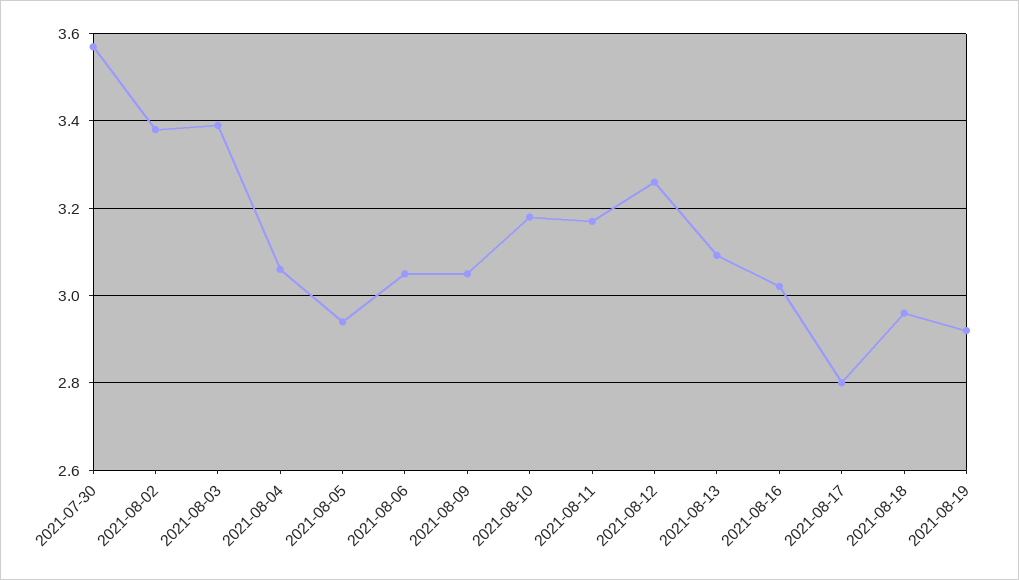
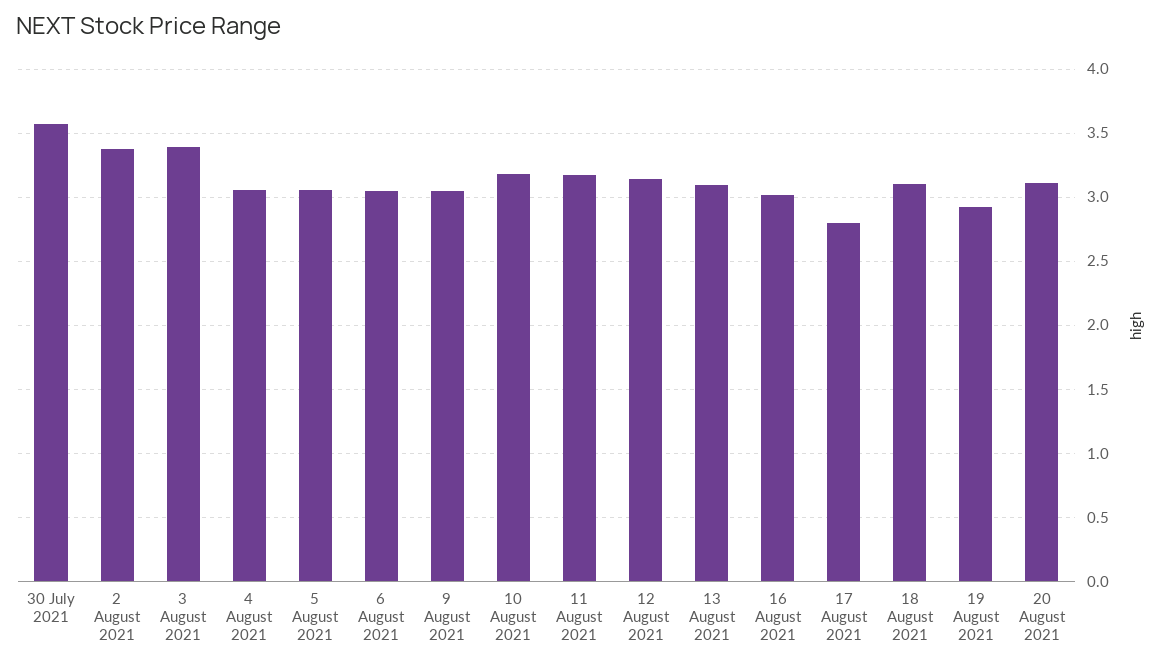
2021-08-05: 2.94 -> 3.05
2021-08-12: 3.26 -> 3.15
2021-08-18: 2.96 -> 3.1
20 August 2021: none -> 3.1

